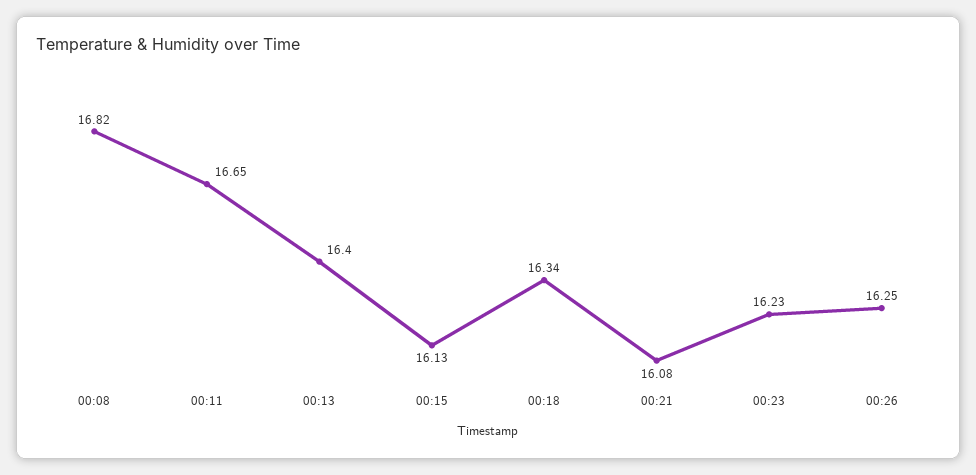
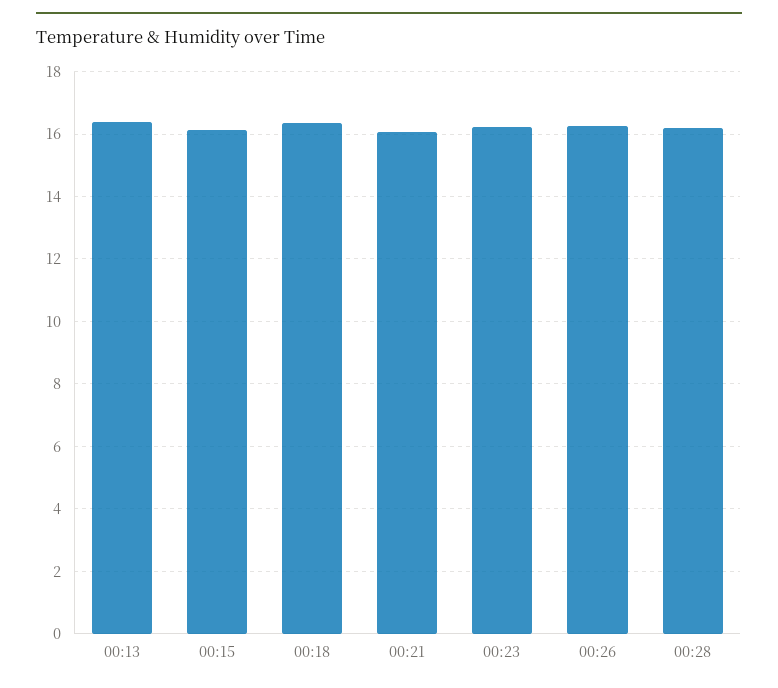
00:08: 16.82 -> none
00:11: 16.65 -> none
00:28: none -> 16.2

